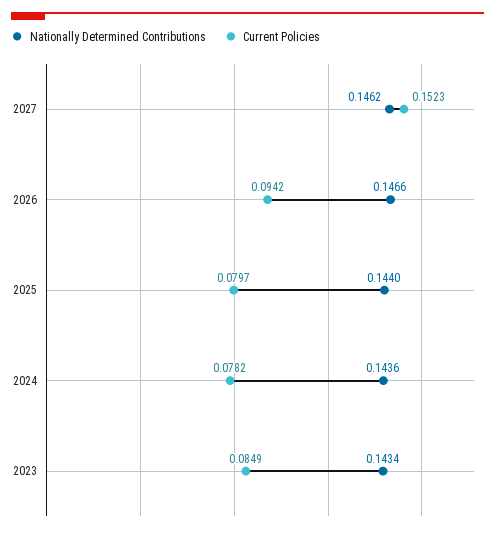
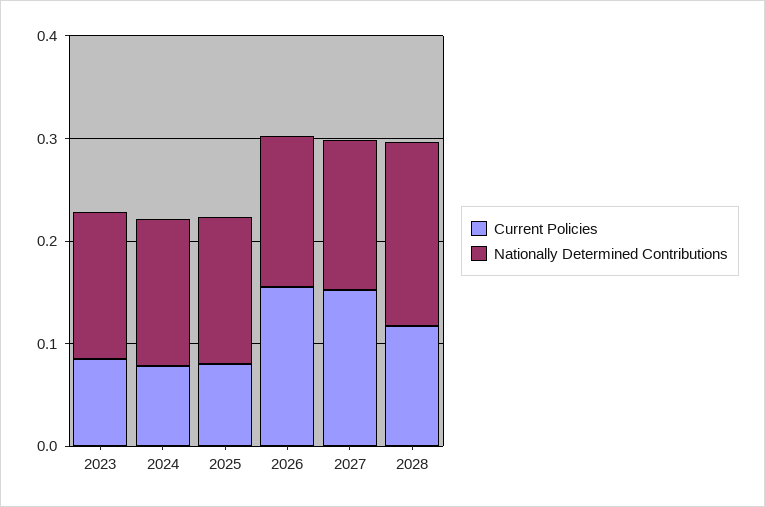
Current Policies, 2026: 0.0942 -> 0.16
Current Policies, 2028: none -> 0.12
Nationally Determined Contributions, 2028: none -> 0.18

